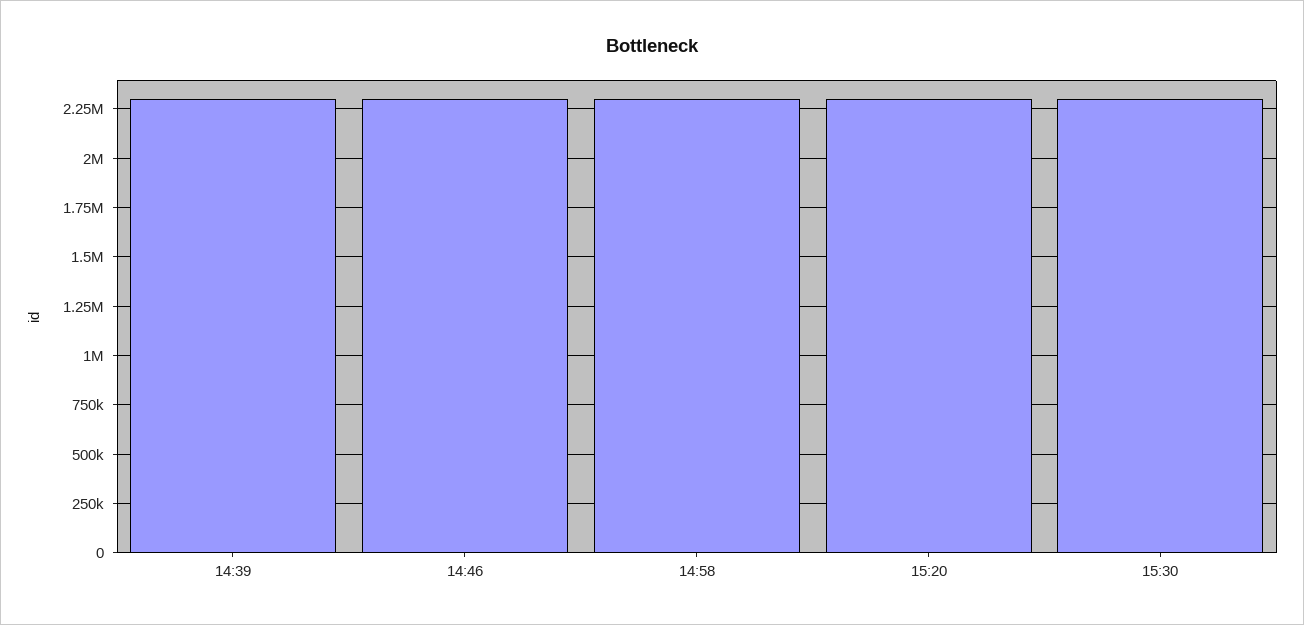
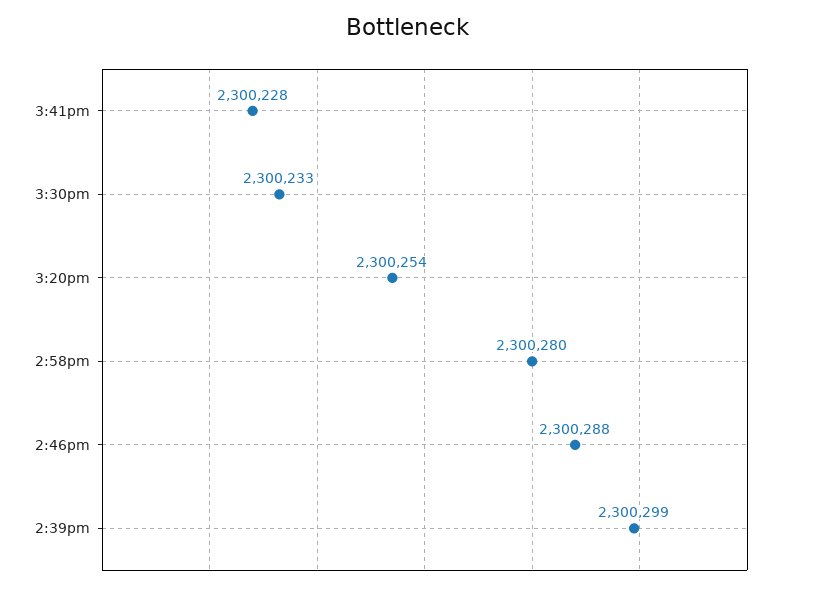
3:41pm: none -> 2300228

